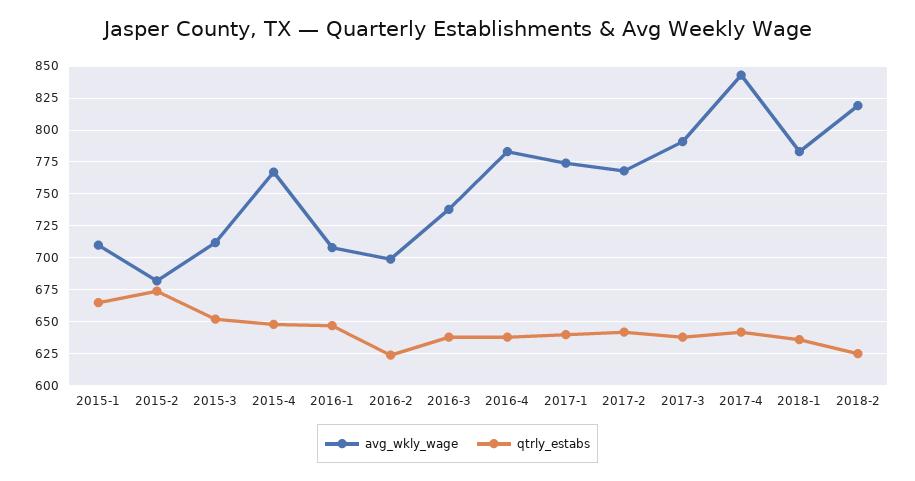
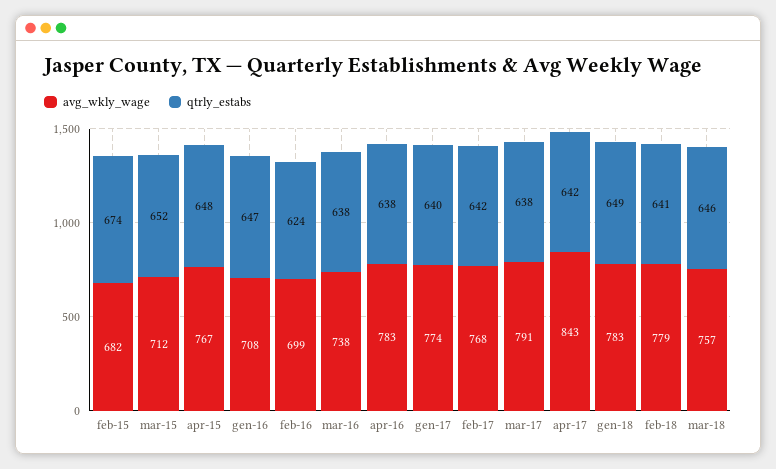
avg_wkly_wage, 2015-1: 710 -> none
qtrly_estabs, 2015-1: 665 -> none
qtrly_estabs, 2018-1: 635 -> 649
avg_wkly_wage, 2018-2: 820 -> 779
qtrly_estabs, 2018-2: 625 -> 641
avg_wkly_wage, mar-18: none -> 757
qtrly_estabs, mar-18: none -> 646

